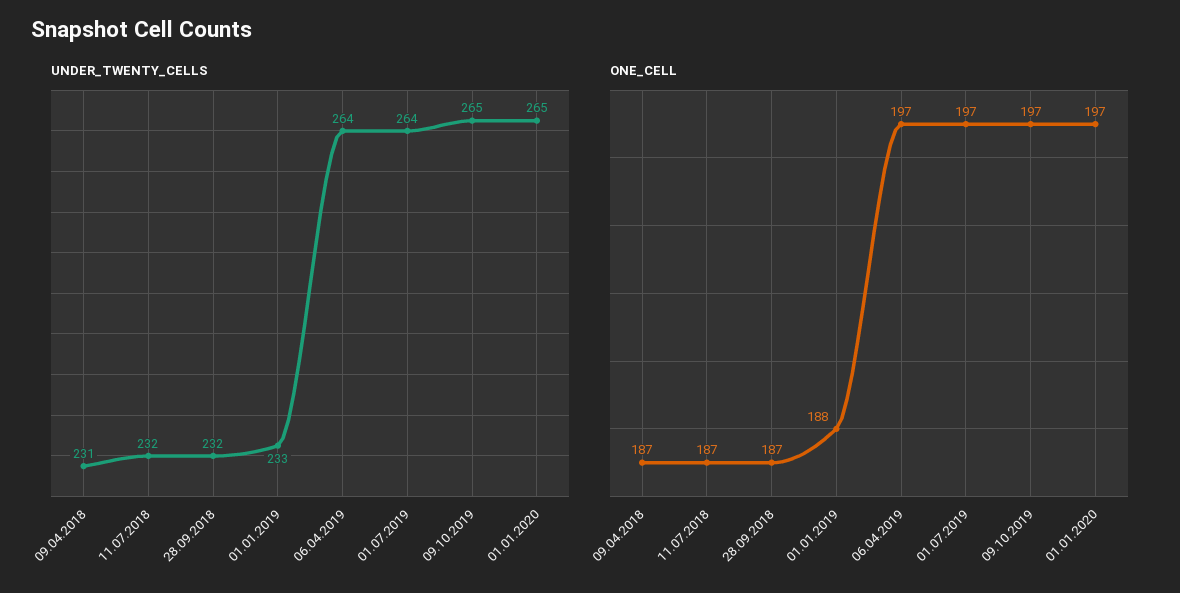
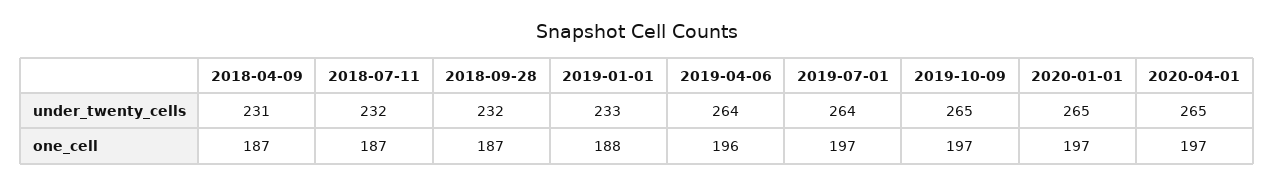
ONE_CELL, 06.04.2019: 197 -> 196
UNDER_TWENTY_CELLS, 2020-04-01: none -> 265
ONE_CELL, 2020-04-01: none -> 197

